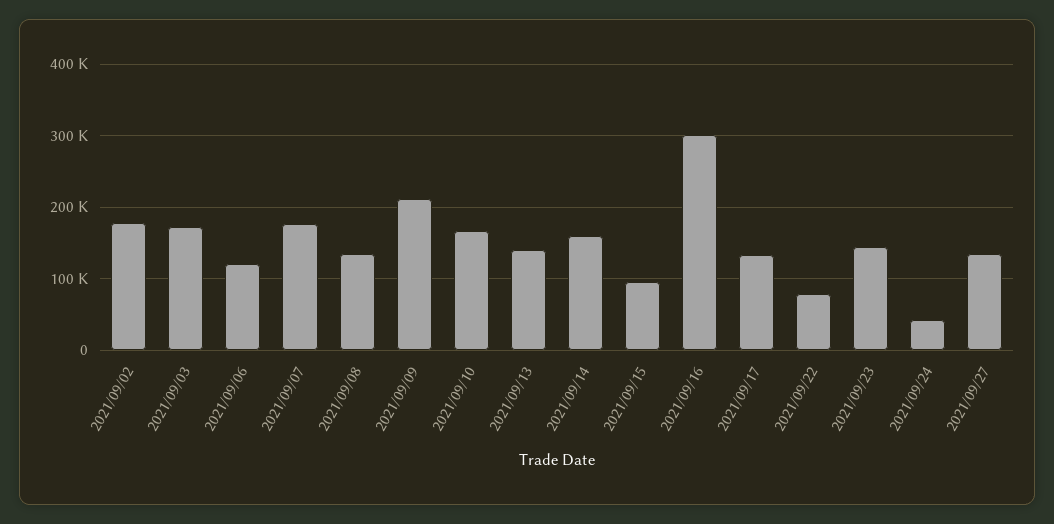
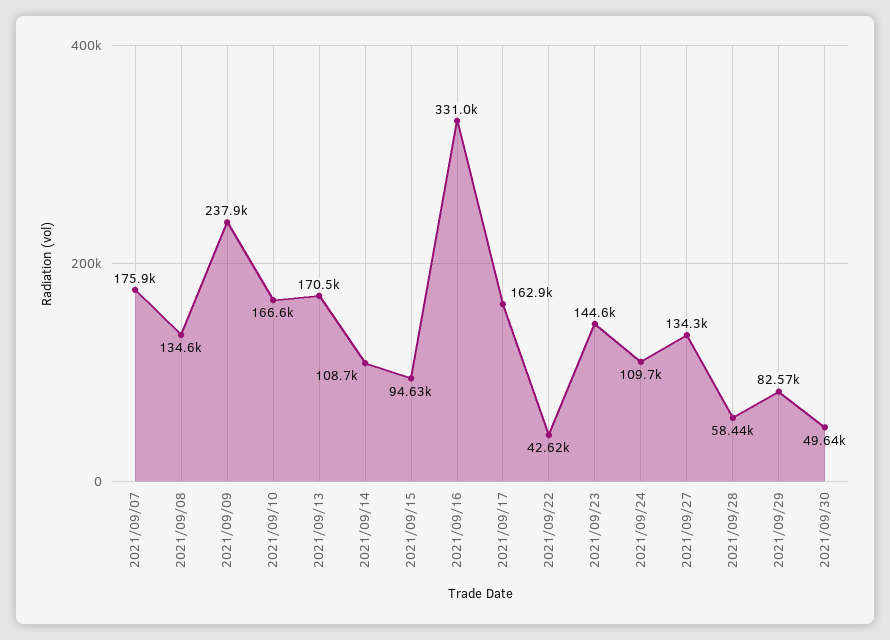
2021/09/02: 180000 -> none
2021/09/03: 170000 -> none
2021/09/06: 120000 -> none
2021/09/09: 210000 -> 237900
2021/09/13: 140000 -> 170500
2021/09/14: 160000 -> 108700
2021/09/16: 300000 -> 331000
2021/09/17: 130000 -> 162900
2021/09/22: 80000 -> 42620
2021/09/24: 40000 -> 109700
2021/09/28: none -> 58440
2021/09/29: none -> 82570
2021/09/30: none -> 49640

